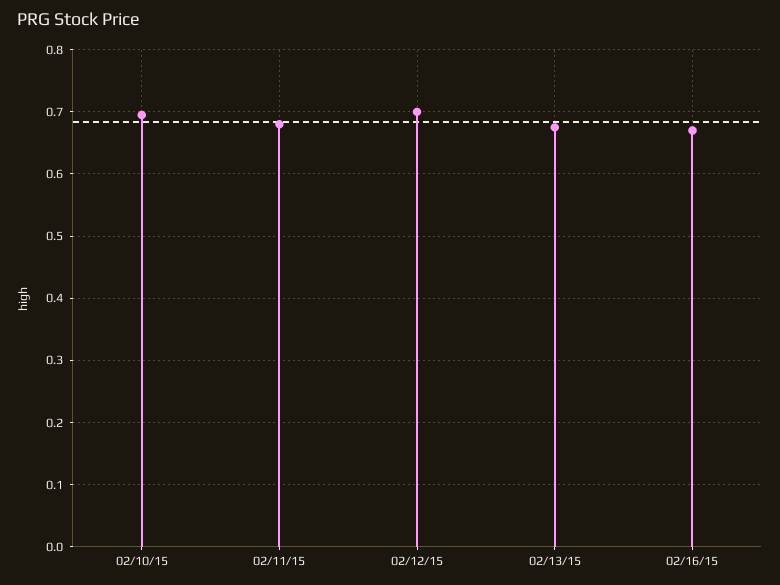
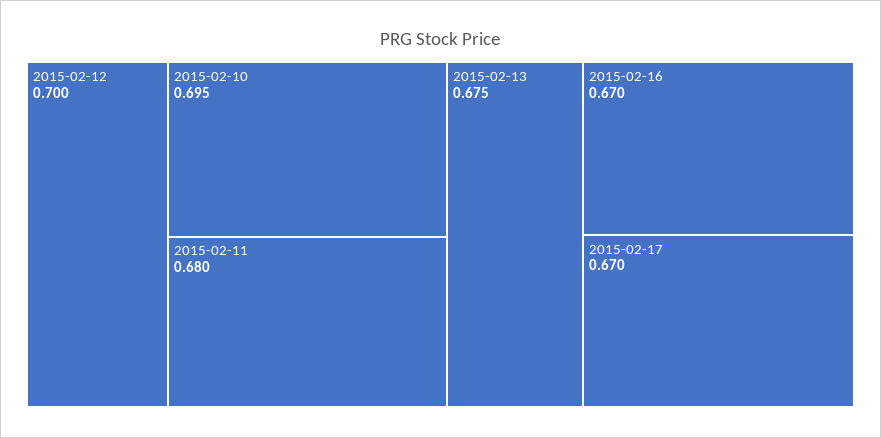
2015-02-17: none -> 0.67

